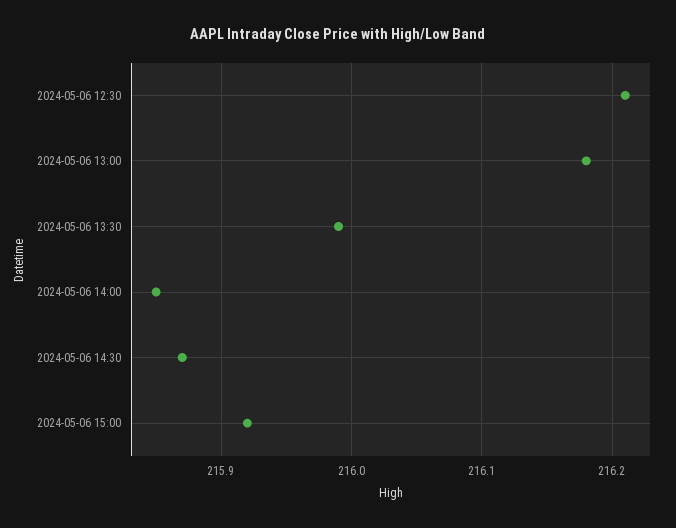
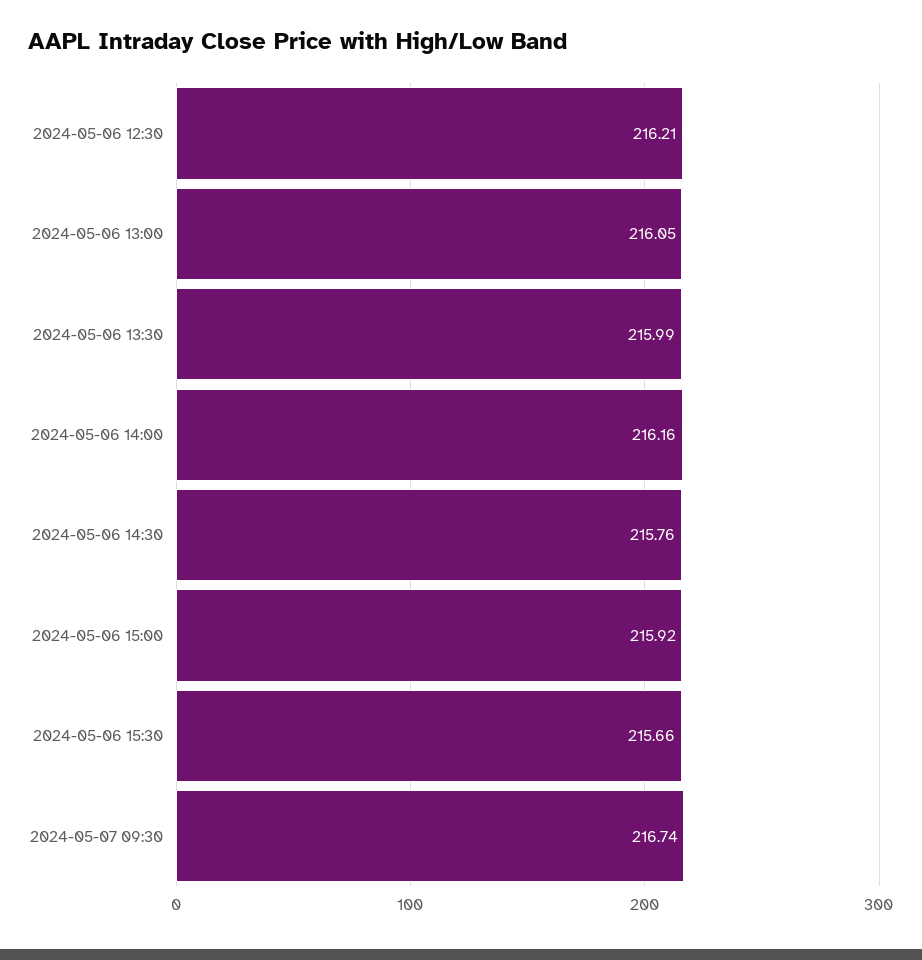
2024-05-06 13:00: 216.18 -> 216.05
2024-05-06 14:00: 215.85 -> 216.16
2024-05-06 14:30: 215.87 -> 215.76
2024-05-06 15:30: none -> 215.66
2024-05-07 09:30: none -> 216.74

